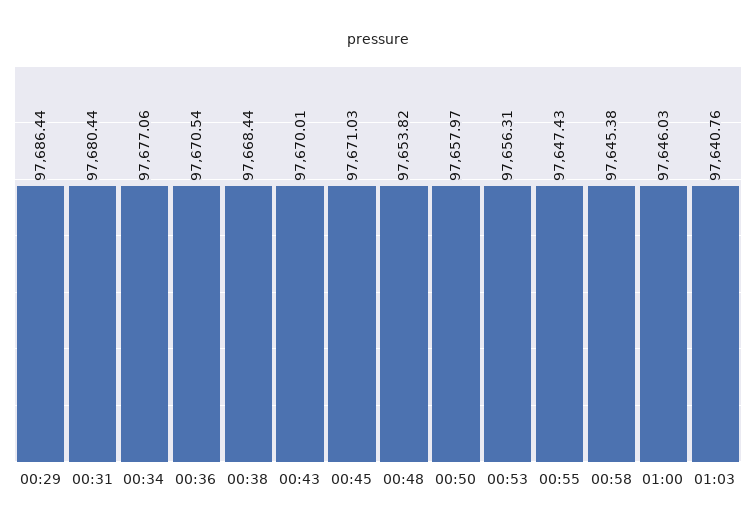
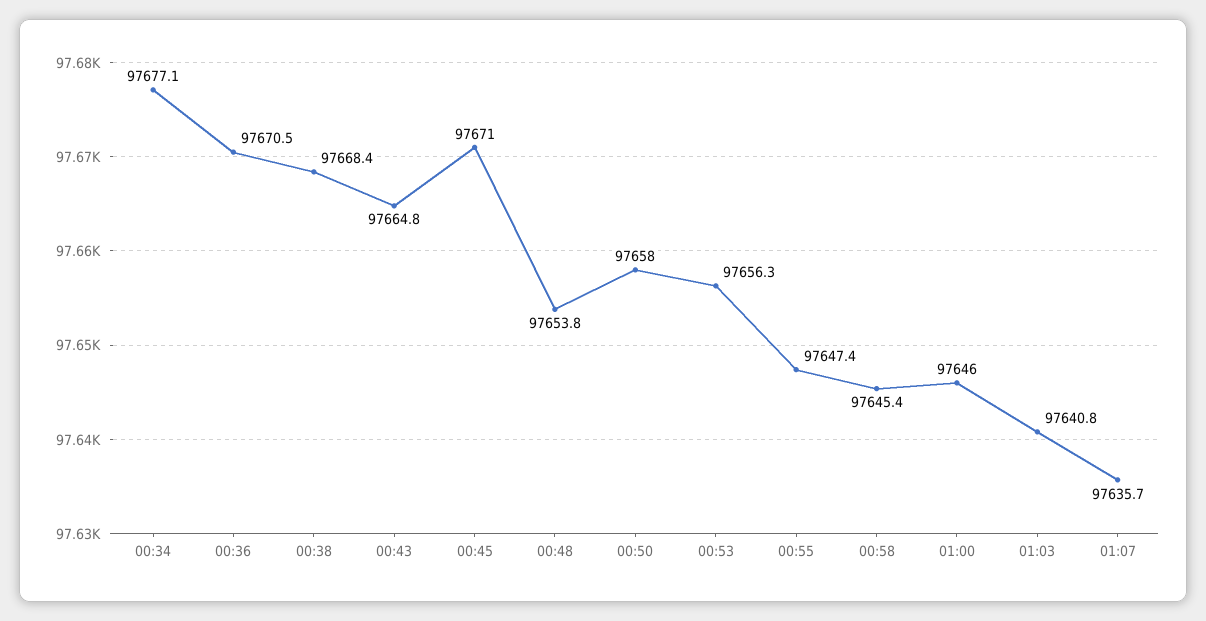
00:29: 97686.44 -> none
00:31: 97680.44 -> none
00:43: 97670.01 -> 97664.8
01:07: none -> 97635.7

